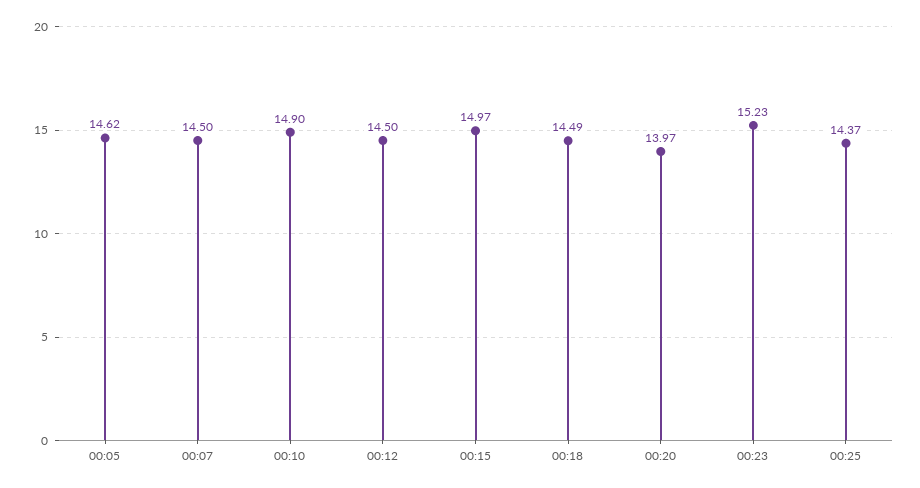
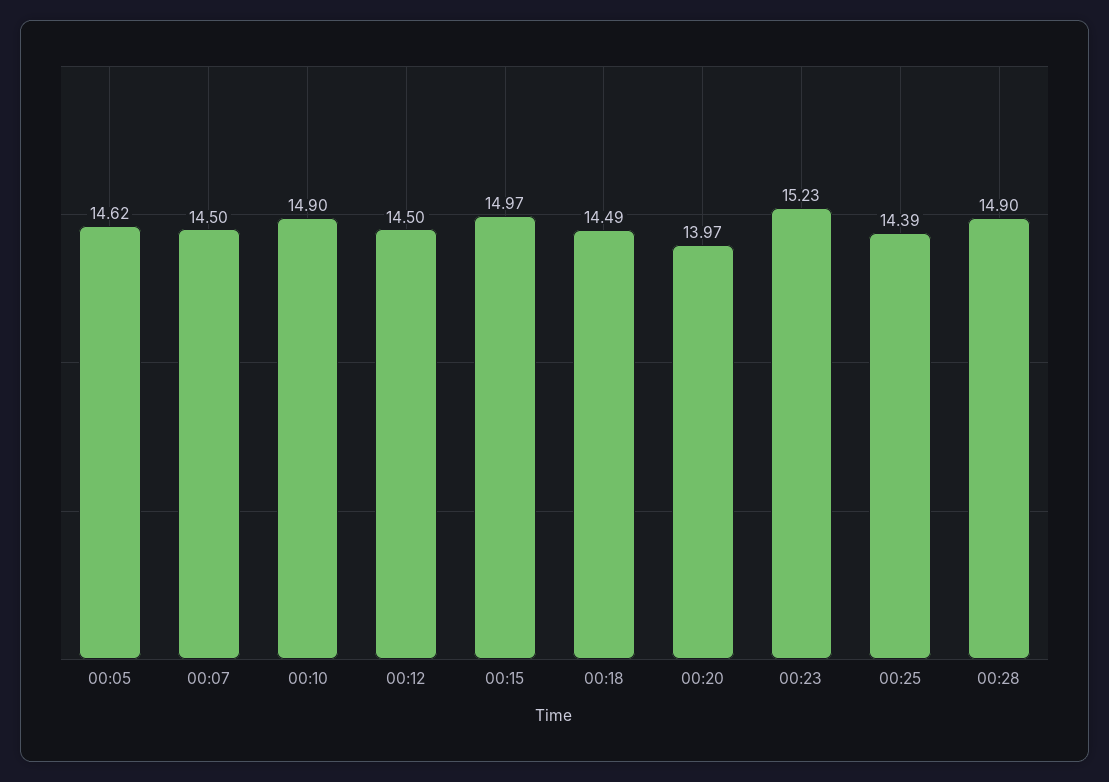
00:25: 14.37 -> 14.39
00:28: none -> 14.9

